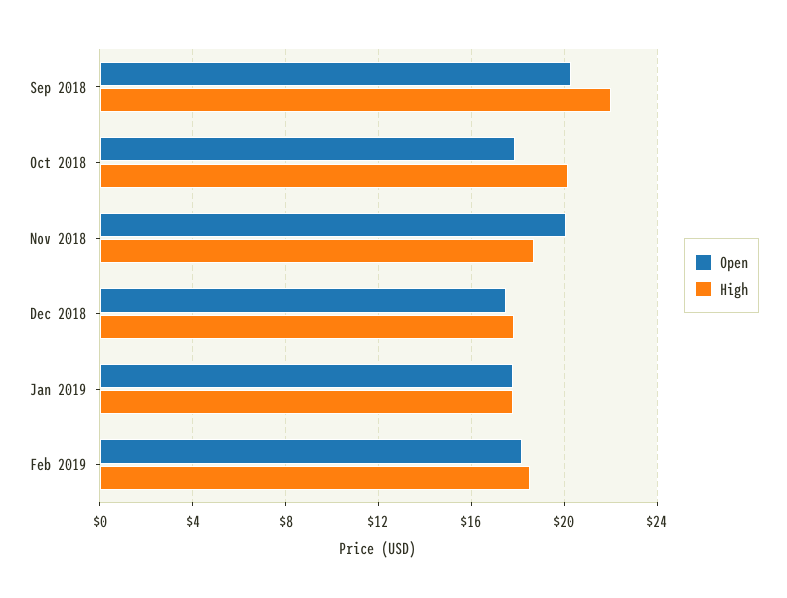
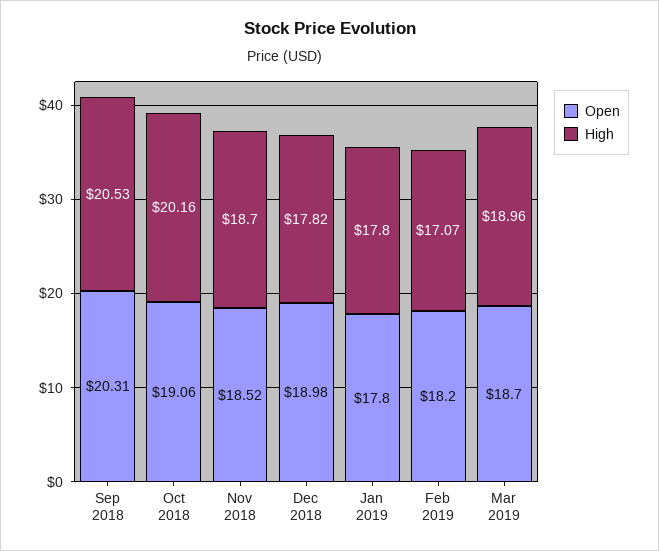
High, Sep 2018: 22 -> 20.53
Open, Oct 2018: 18 -> 19.06
Open, Nov 2018: 20 -> 18.52
Open, Dec 2018: 17.5 -> 18.98
High, Feb 2019: 18.5 -> 17.07
Open, Mar 2019: none -> 18.7
High, Mar 2019: none -> 18.96

